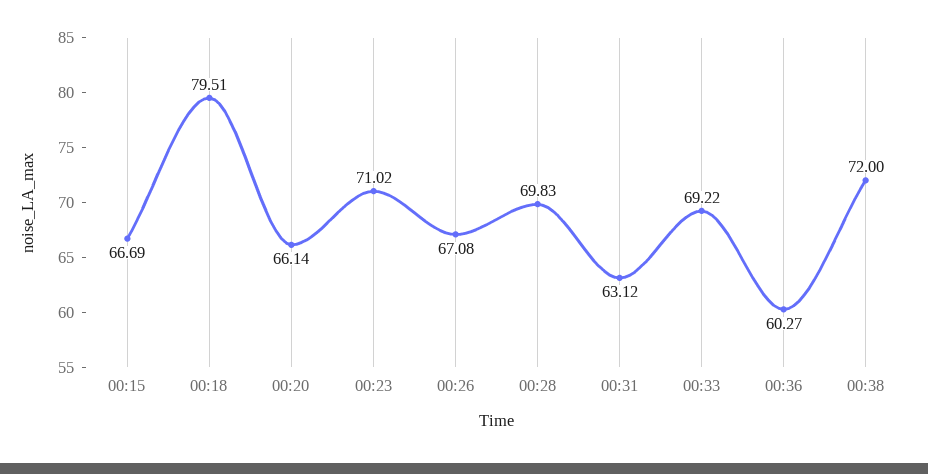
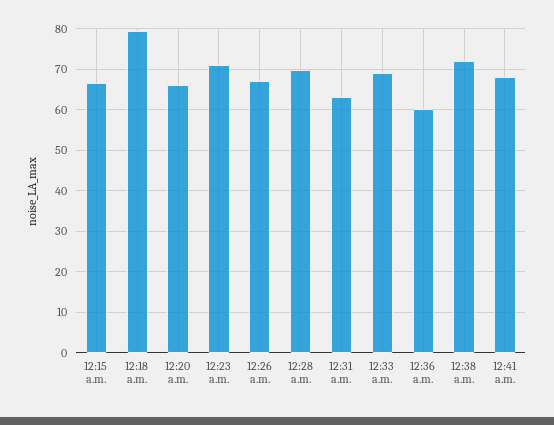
12:41 a.m.: none -> 68

